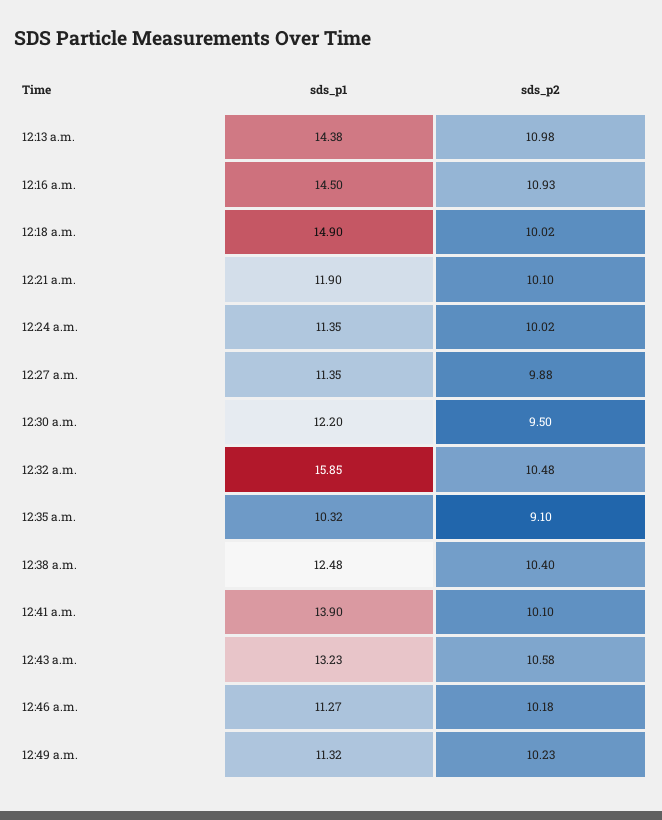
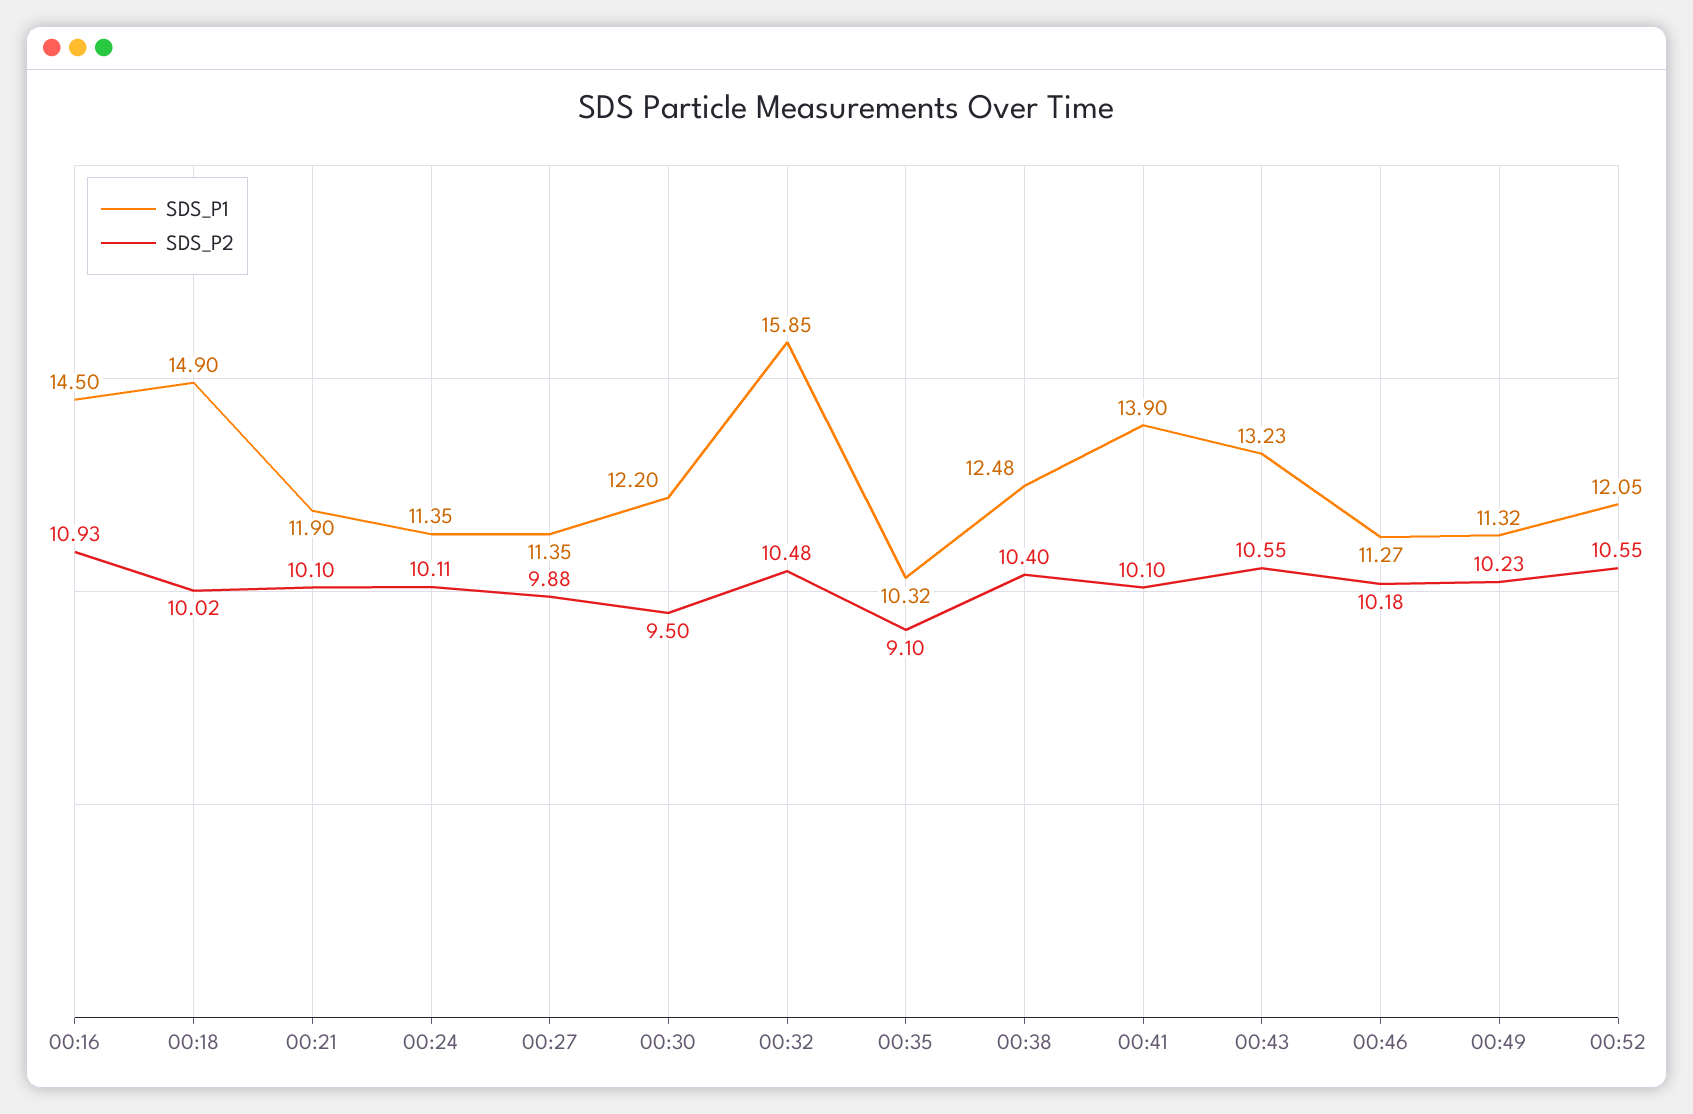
sds_p1, 12:13 a.m.: 14.38 -> none
sds_p2, 12:13 a.m.: 10.98 -> none
sds_p2, 12:24 a.m.: 10.02 -> 10.11
sds_p2, 12:43 a.m.: 10.58 -> 10.55
sds_p1, 00:52: none -> 12.05
sds_p2, 00:52: none -> 10.55

